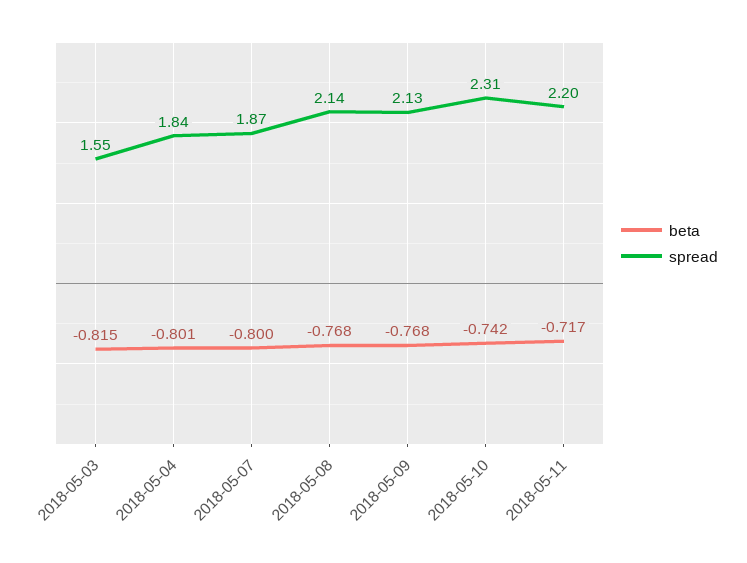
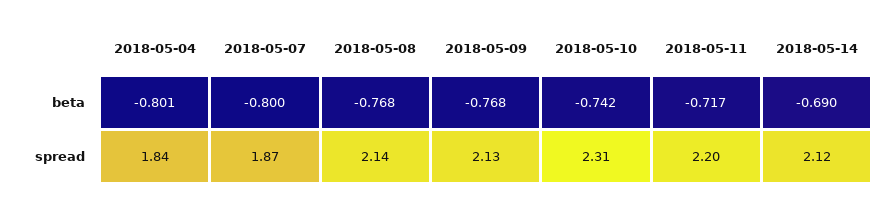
beta, 2018-05-03: -0.815 -> none
spread, 2018-05-03: 1.55 -> none
beta, 2018-05-14: none -> -0.69
spread, 2018-05-14: none -> 2.12

